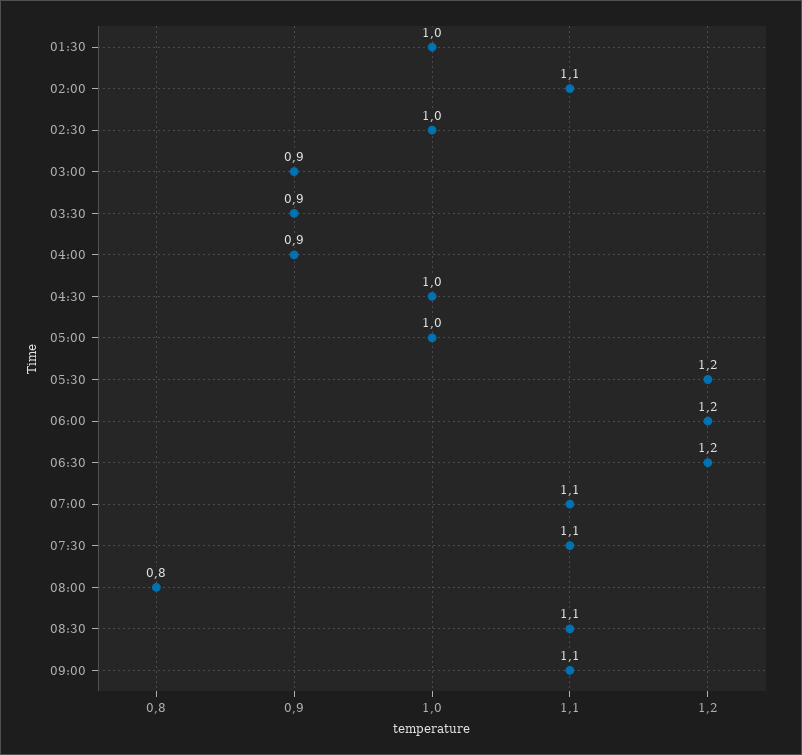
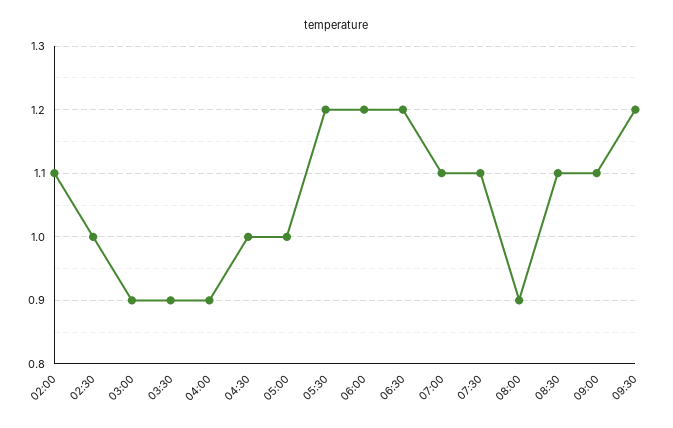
01:30: 1 -> none
08:00: 0.8 -> 0.9
09:30: none -> 1.2

